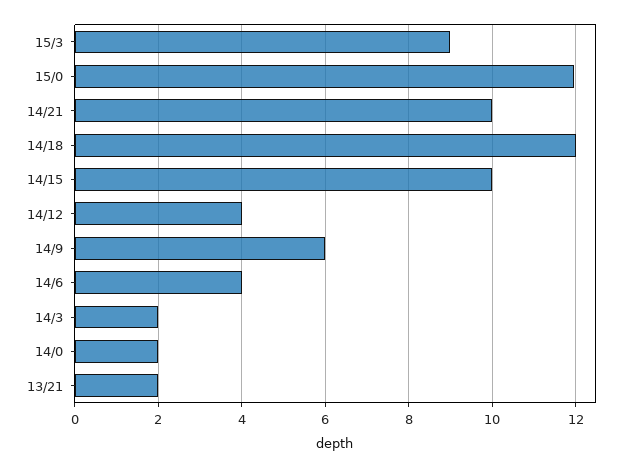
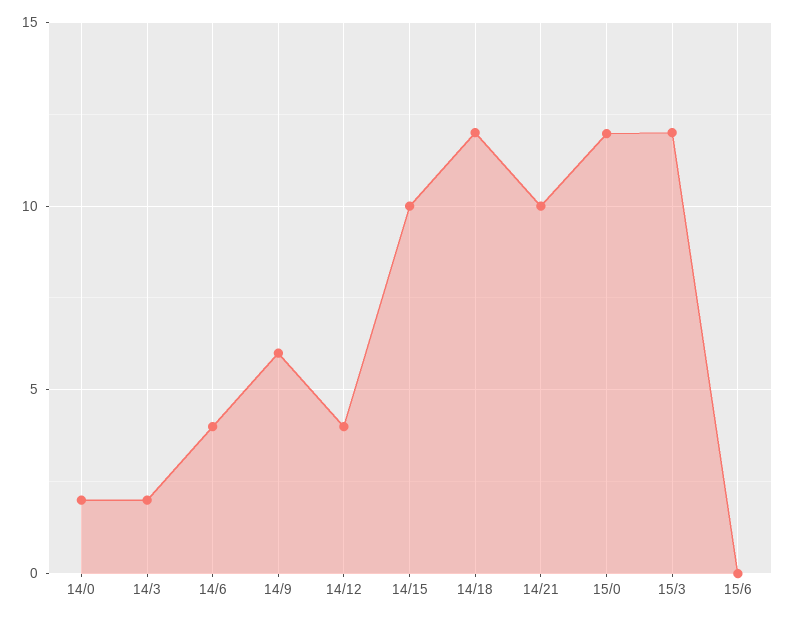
15/3: 9 -> 12
13/21: 2 -> none
15/6: none -> 0

